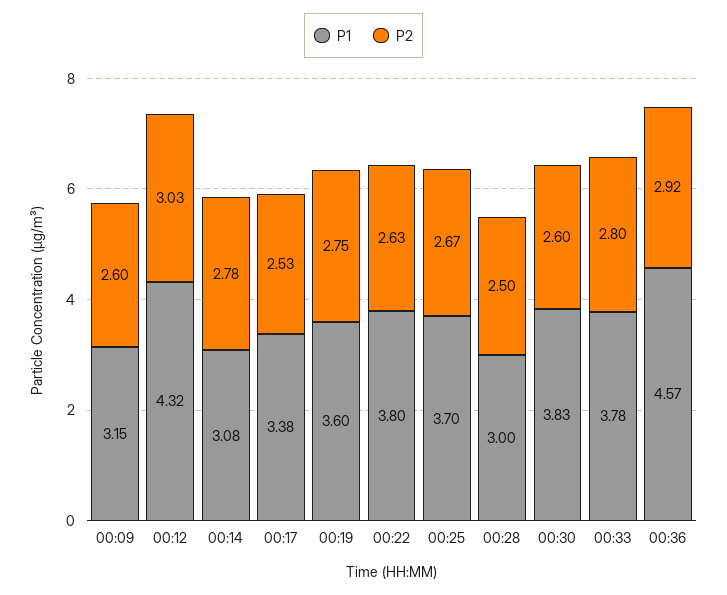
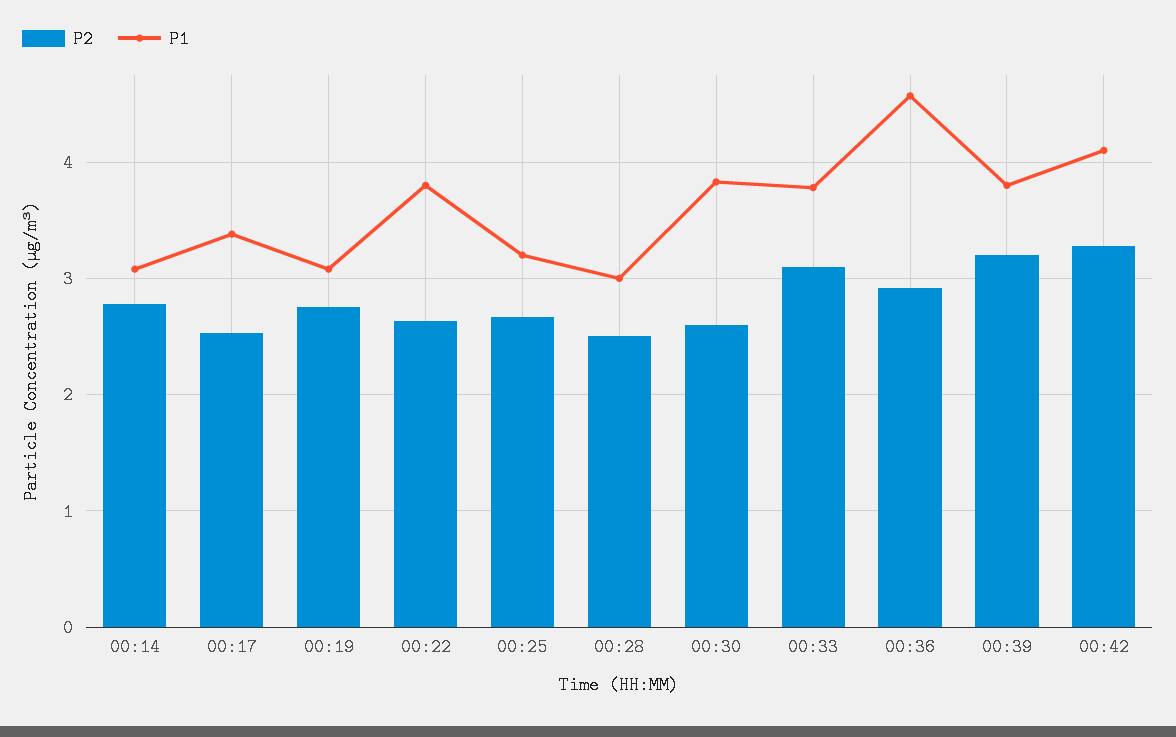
P1, 00:09: 3.15 -> none
P2, 00:09: 2.6 -> none
P1, 00:12: 4.32 -> none
P2, 00:12: 3.03 -> none
P1, 00:19: 3.6 -> 3.1
P1, 00:25: 3.7 -> 3.2
P2, 00:33: 2.8 -> 3.1
P2, 00:39: none -> 3.2
P1, 00:39: none -> 3.8
P2, 00:42: none -> 3.3
P1, 00:42: none -> 4.1

